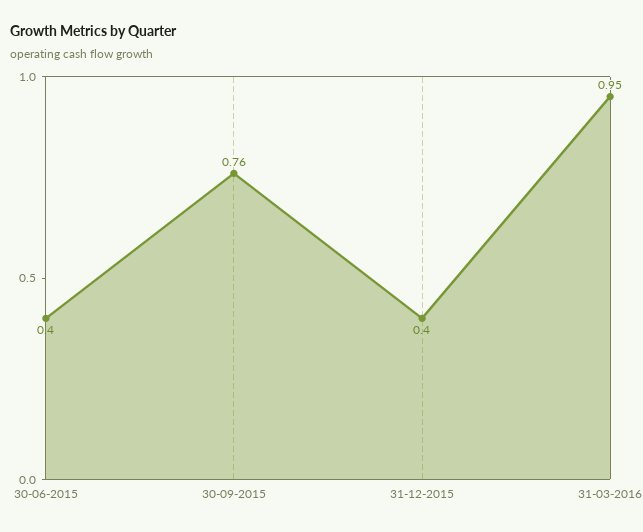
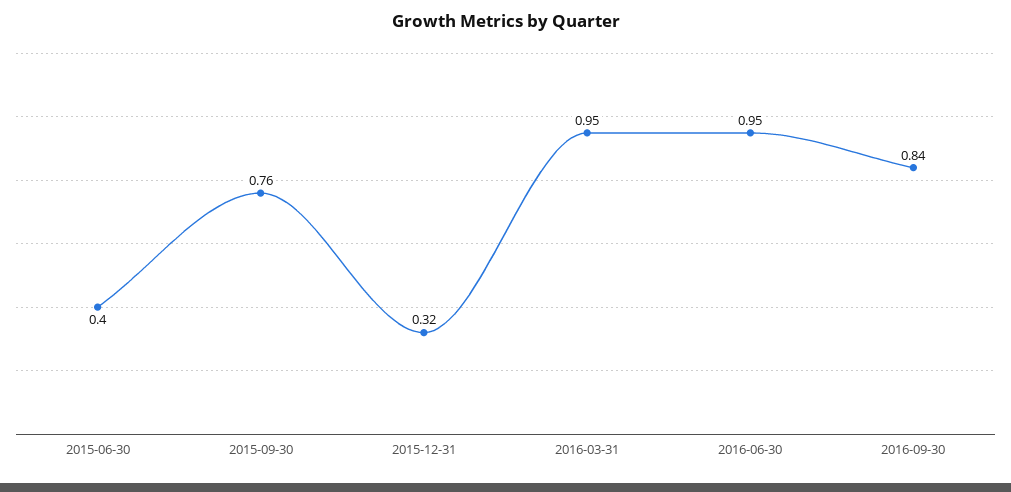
31-12-2015: 0.4 -> 0.32
2016-06-30: none -> 0.95
2016-09-30: none -> 0.84

